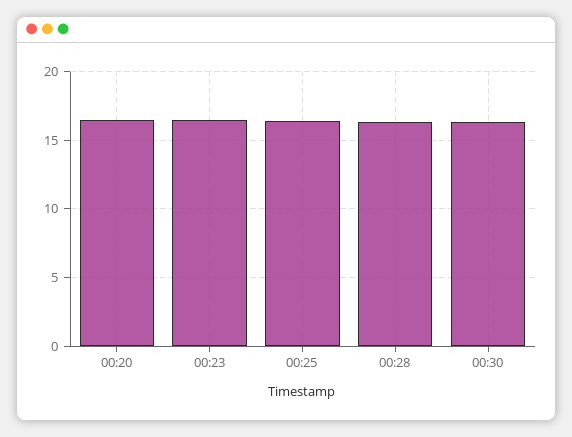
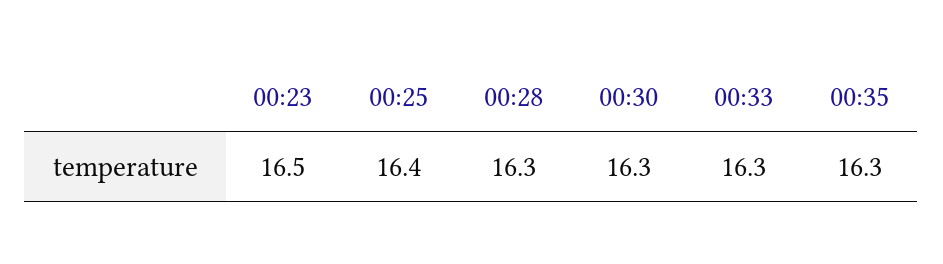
00:20: 16.5 -> none
00:33: none -> 16.3
00:35: none -> 16.3

